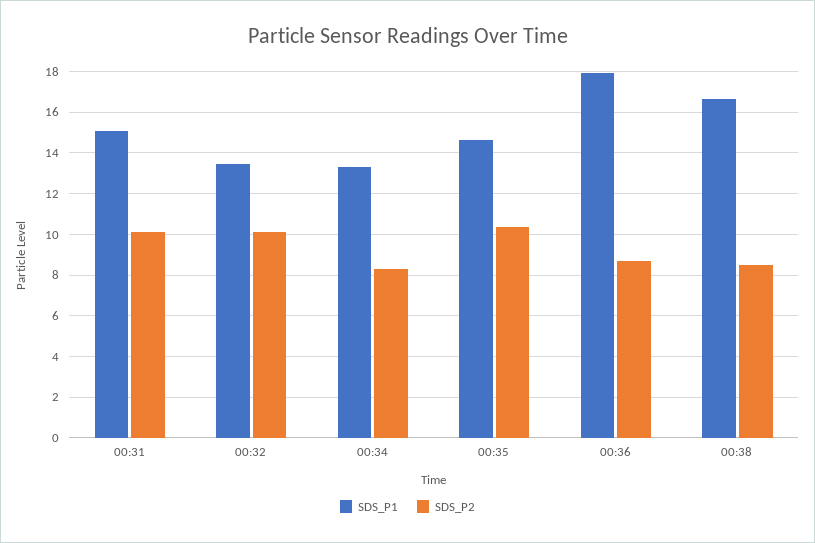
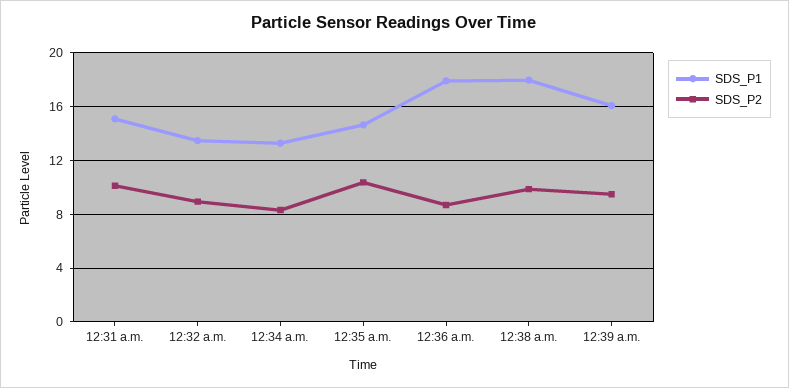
SDS_P2, 00:32: 10 -> 9
SDS_P1, 00:38: 16.5 -> 18
SDS_P2, 00:38: 8.5 -> 10
SDS_P1, 12:39 a.m.: none -> 16
SDS_P2, 12:39 a.m.: none -> 9.5

